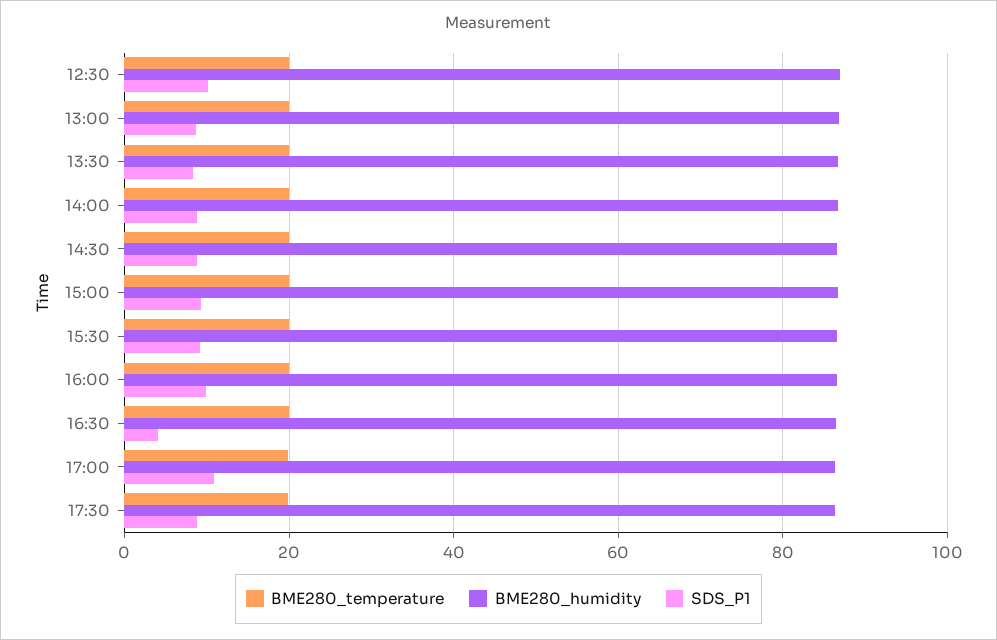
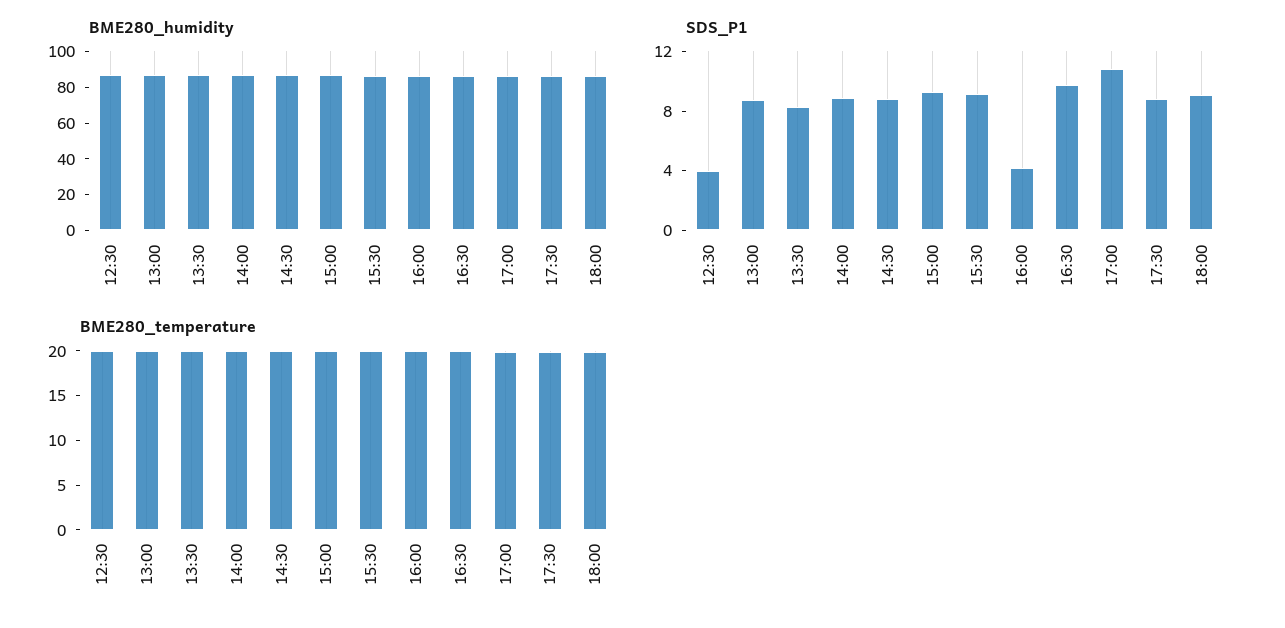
SDS_P1, 12:30: 10 -> 4
SDS_P1, 16:00: 10 -> 4
SDS_P1, 16:30: 4 -> 10
BME280_humidity, 18:00: none -> 85
SDS_P1, 18:00: none -> 9
BME280_temperature, 18:00: none -> 20

